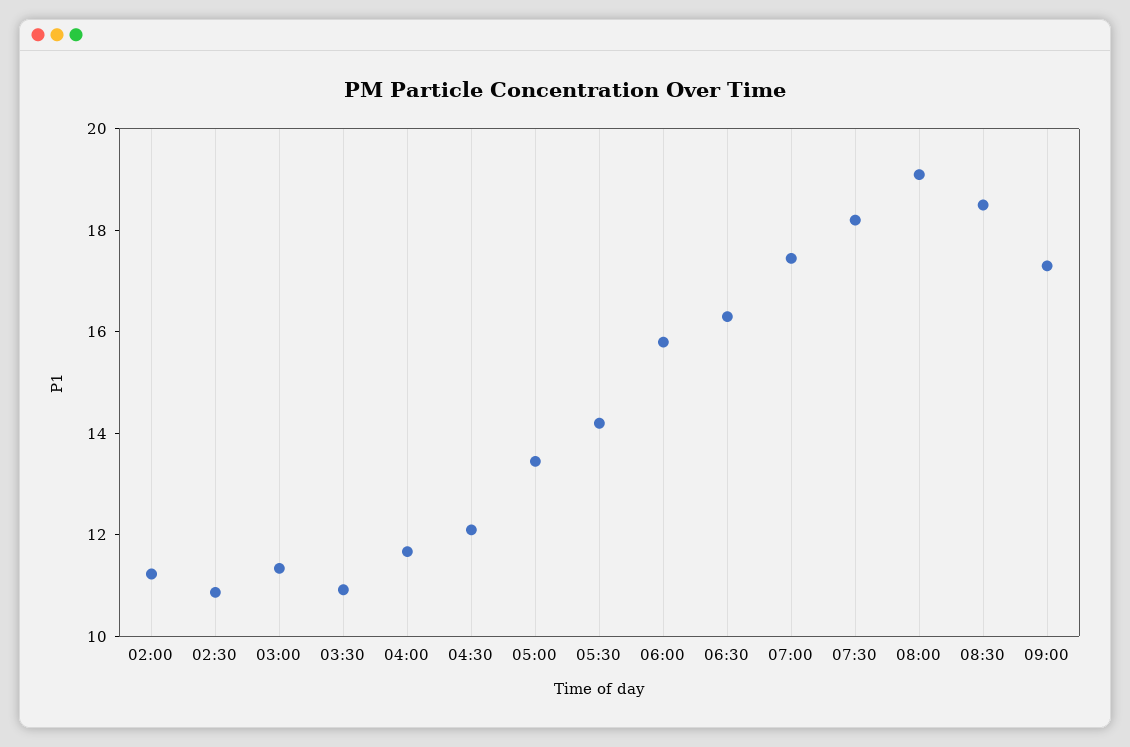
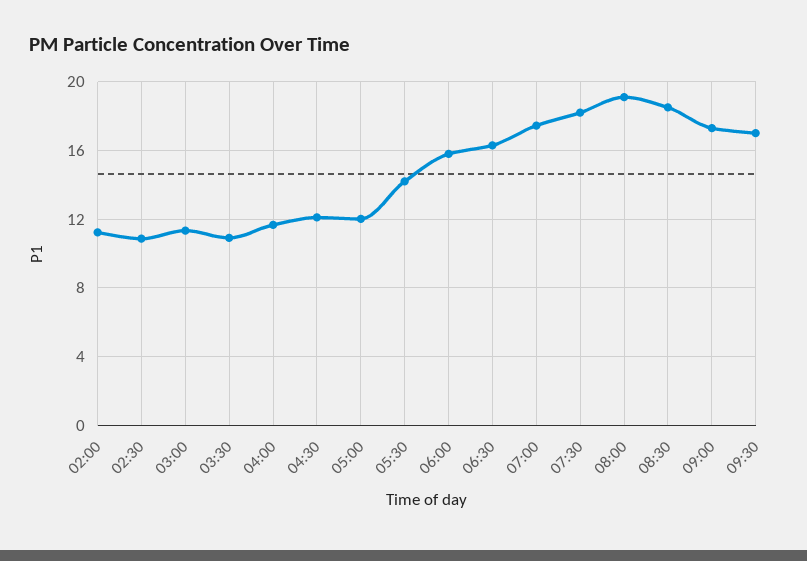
05:00: 13.5 -> 12
09:30: none -> 17

